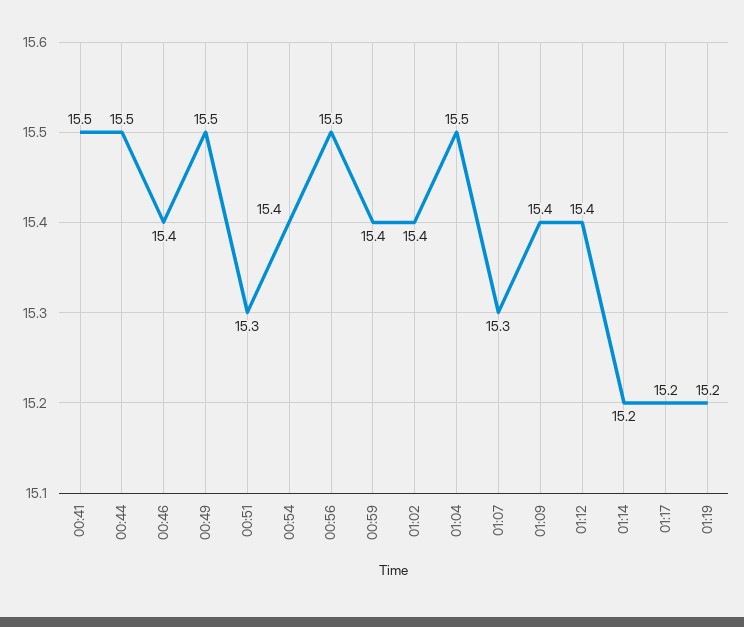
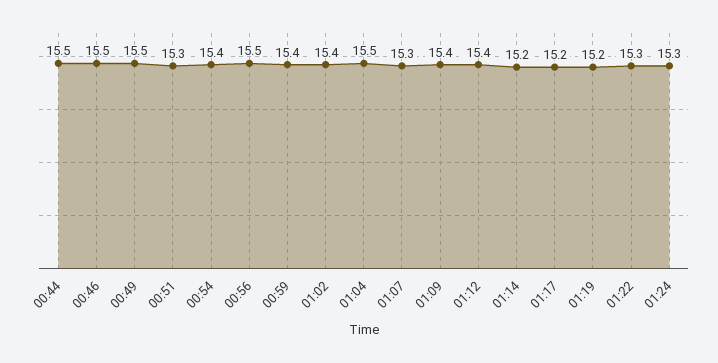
00:41: 15.5 -> none
00:46: 15.4 -> 15.5
01:22: none -> 15.3
01:24: none -> 15.3

